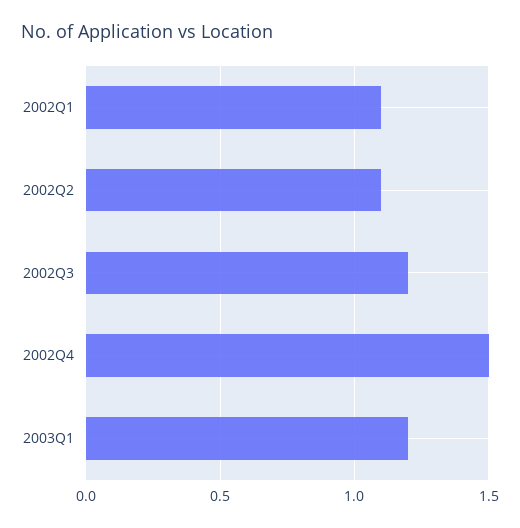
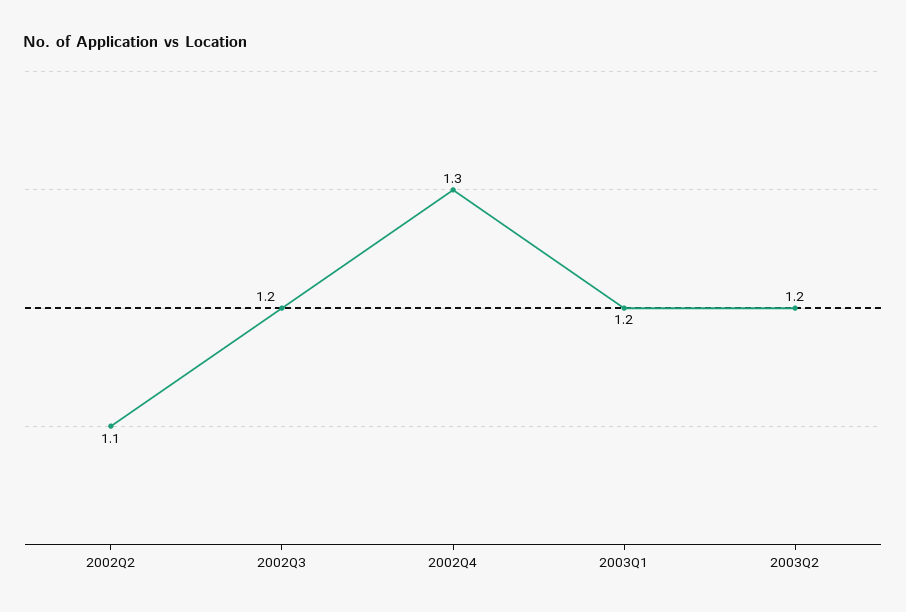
2002Q1: 1.1 -> none
2002Q4: 1.5 -> 1.3
2003Q2: none -> 1.2

